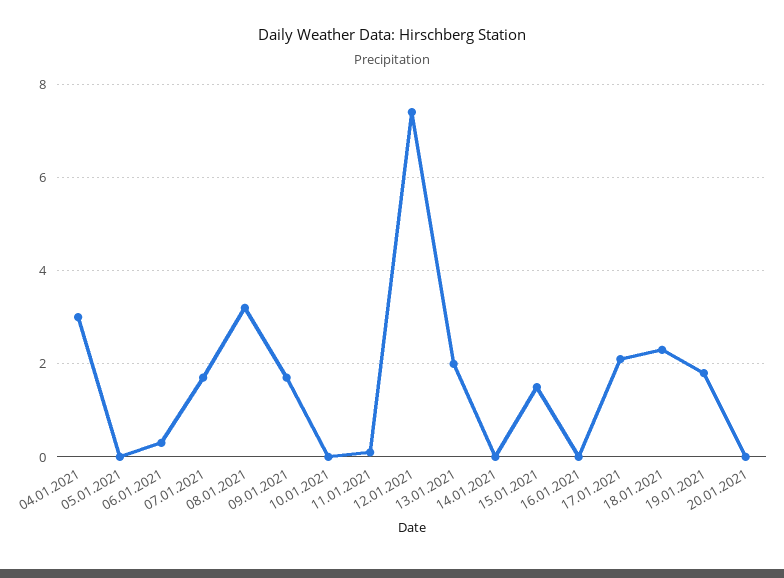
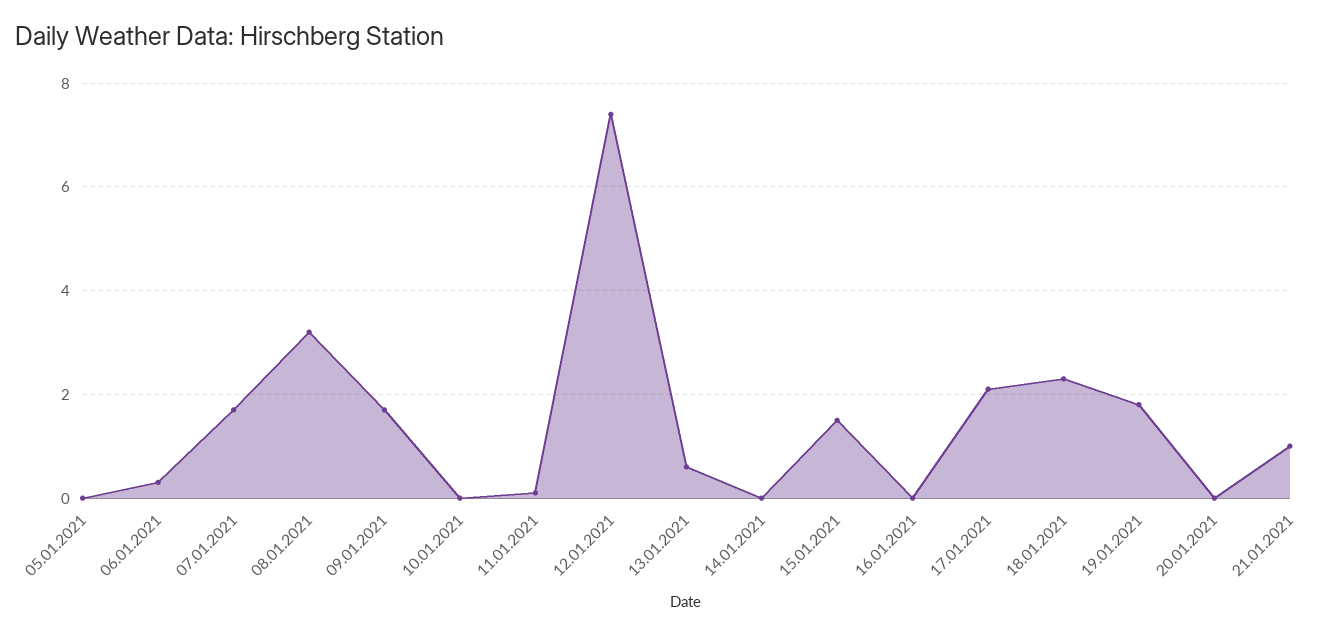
04.01.2021: 3 -> none
13.01.2021: 2 -> 0.5
21.01.2021: none -> 1

